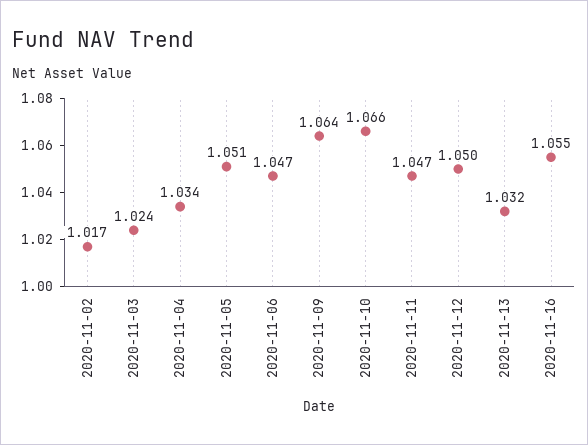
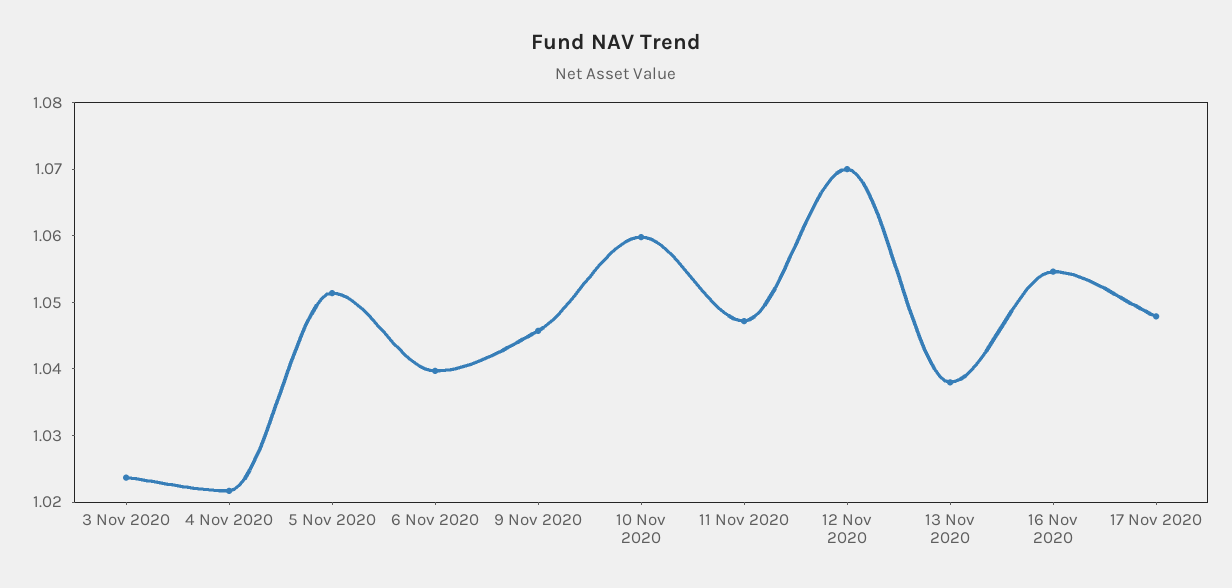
2020-11-02: 1.017 -> none
2020-11-04: 1.034 -> 1.022
2020-11-06: 1.047 -> 1.04
2020-11-09: 1.064 -> 1.046
2020-11-10: 1.066 -> 1.06
2020-11-12: 1.05 -> 1.07
2020-11-13: 1.032 -> 1.038
17 Nov 2020: none -> 1.048

